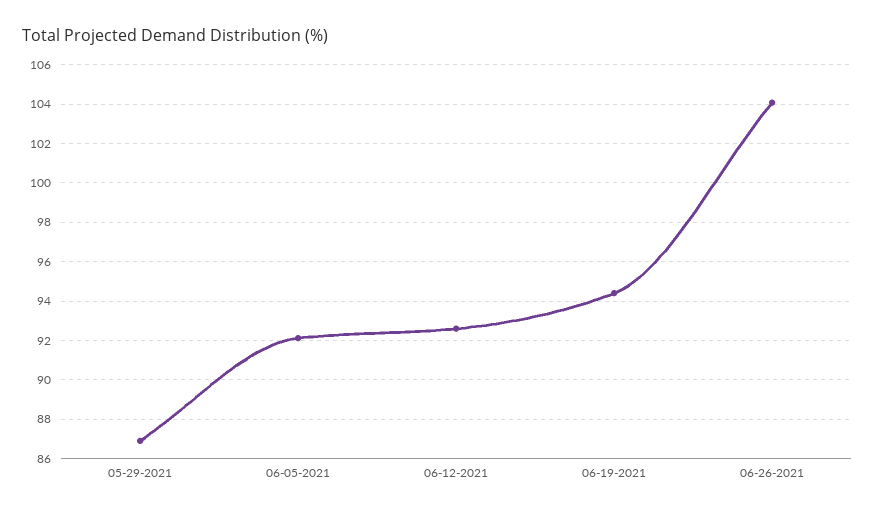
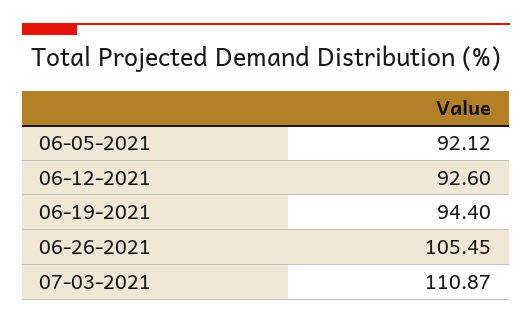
05-29-2021: 87 -> none
06-26-2021: 104 -> 105.45
07-03-2021: none -> 110.87

